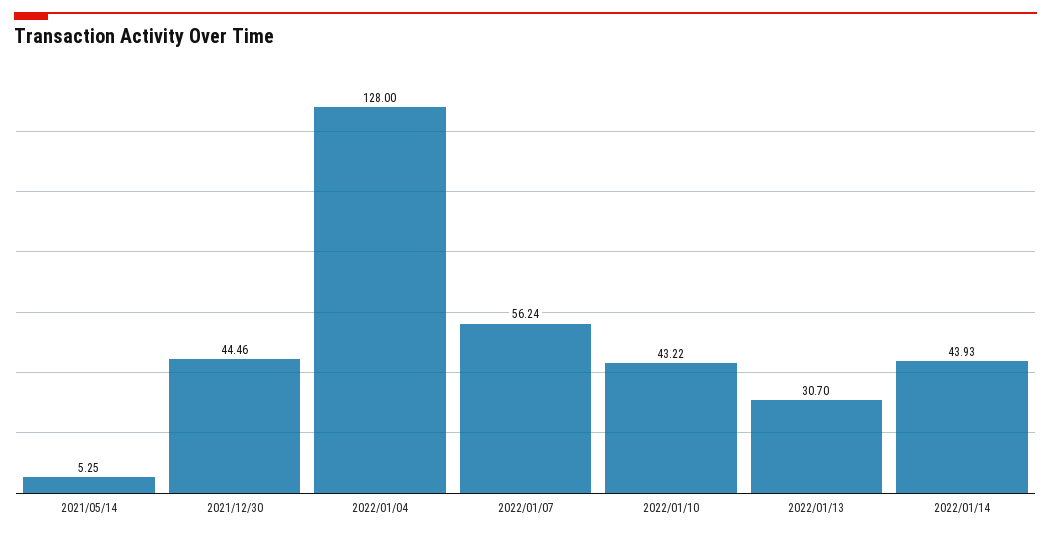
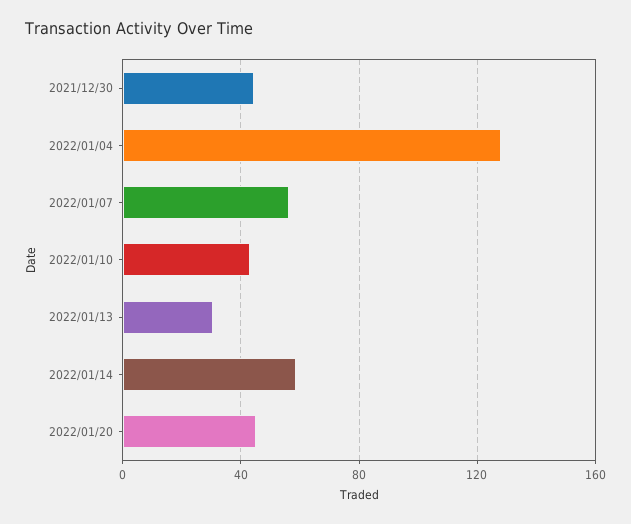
2021/05/14: 5.25 -> none
2022/01/14: 43.93 -> 60
2022/01/20: none -> 45

